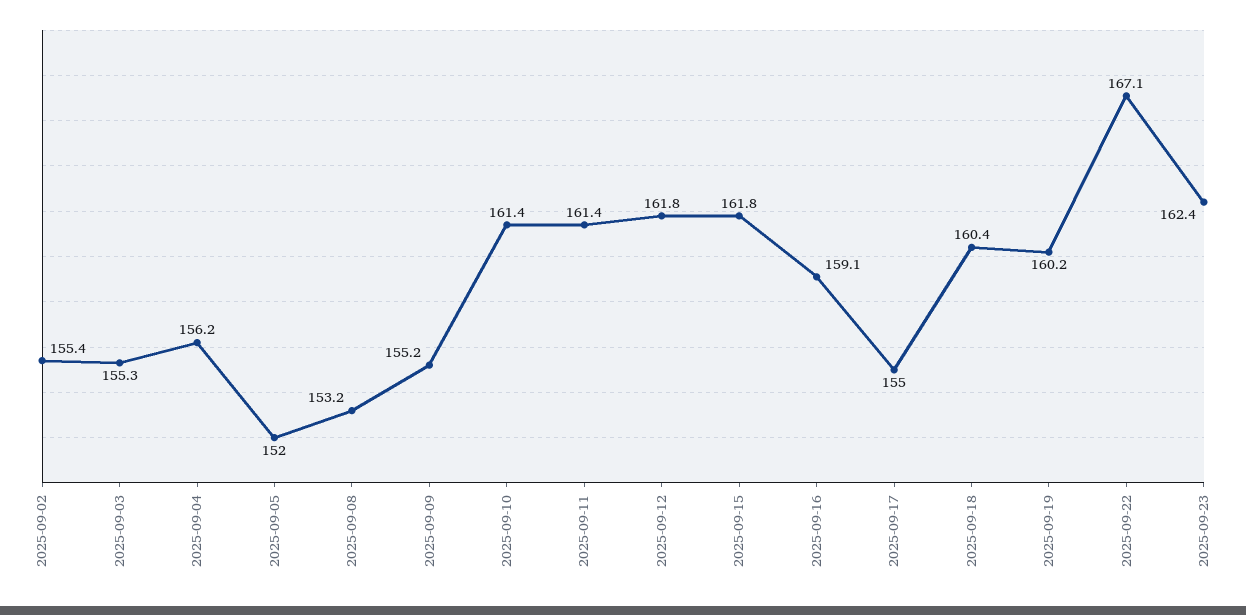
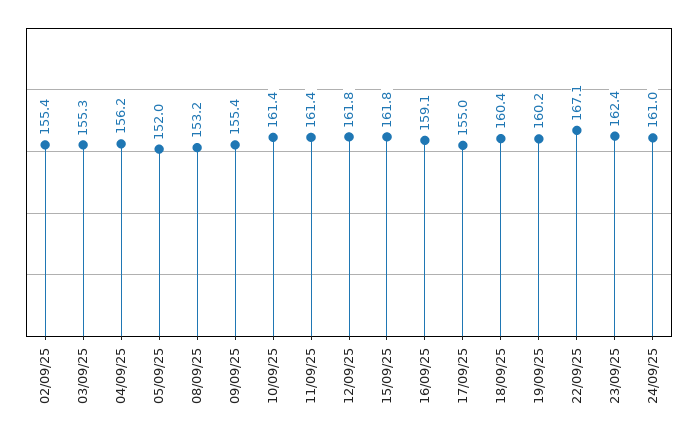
2025-09-09: 155.2 -> 155.4
24/09/25: none -> 161

